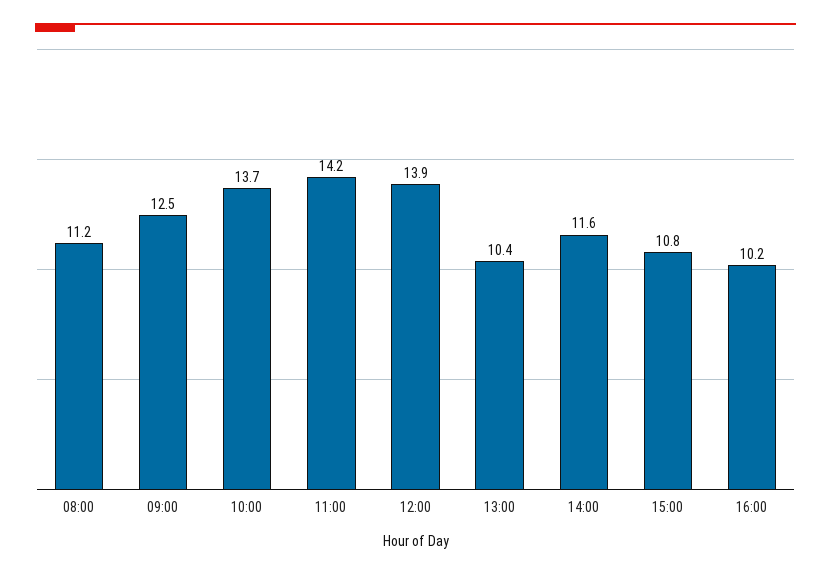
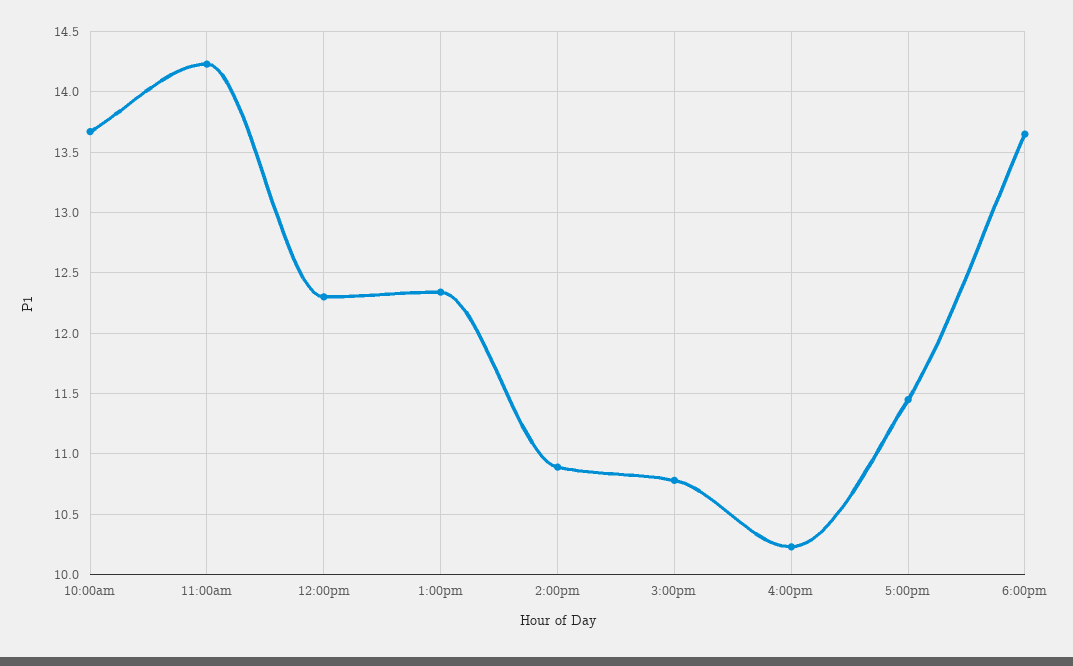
08:00: 11.2 -> none
09:00: 12.5 -> none
12:00: 13.9 -> 12.3
13:00: 10.4 -> 12.35
14:00: 11.6 -> 10.9
5:00pm: none -> 11.45
6:00pm: none -> 13.65

